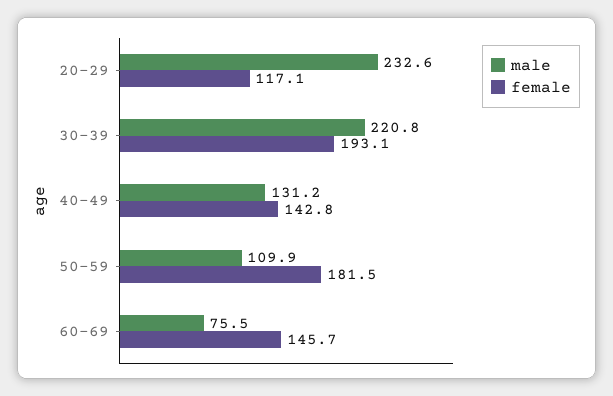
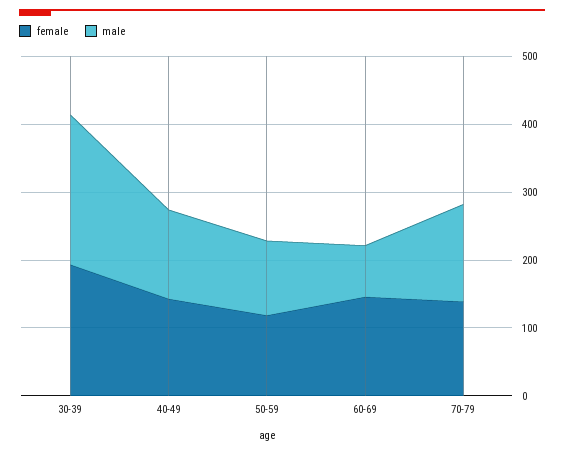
male, 20-29: 232.6 -> none
female, 20-29: 117.1 -> none
female, 50-59: 181.5 -> 120
female, 70-79: none -> 140
male, 70-79: none -> 140

